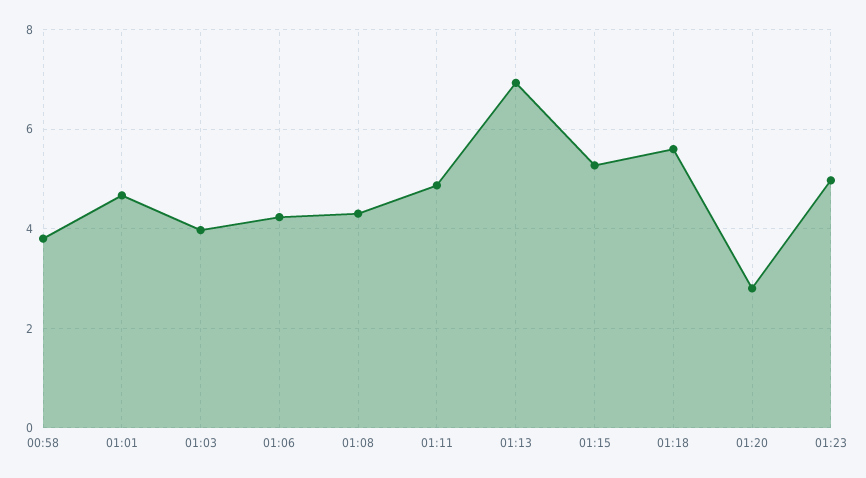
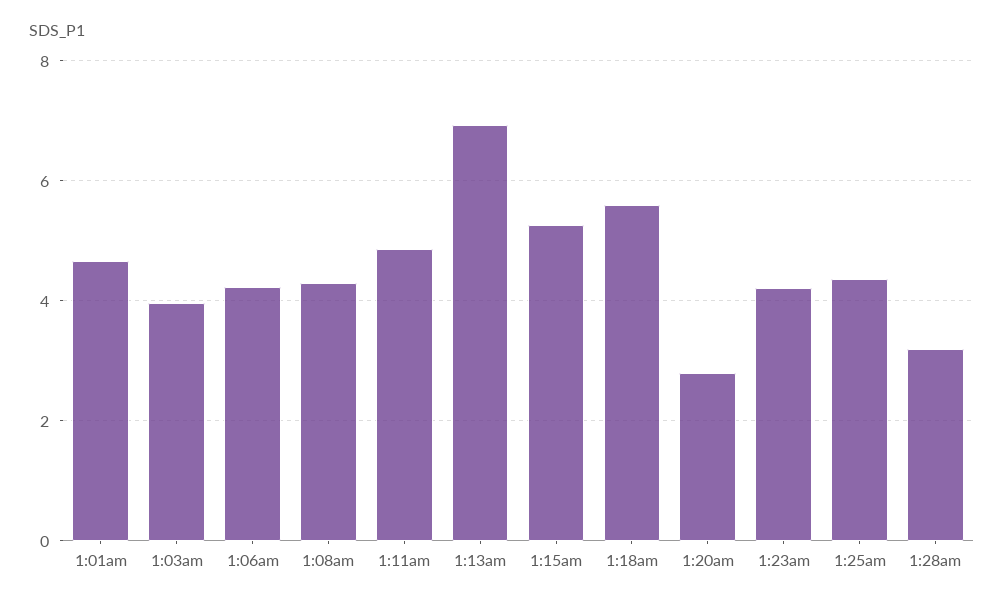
00:58: 3.8 -> none
01:23: 5 -> 4.2
1:25am: none -> 4.4
1:28am: none -> 3.2

